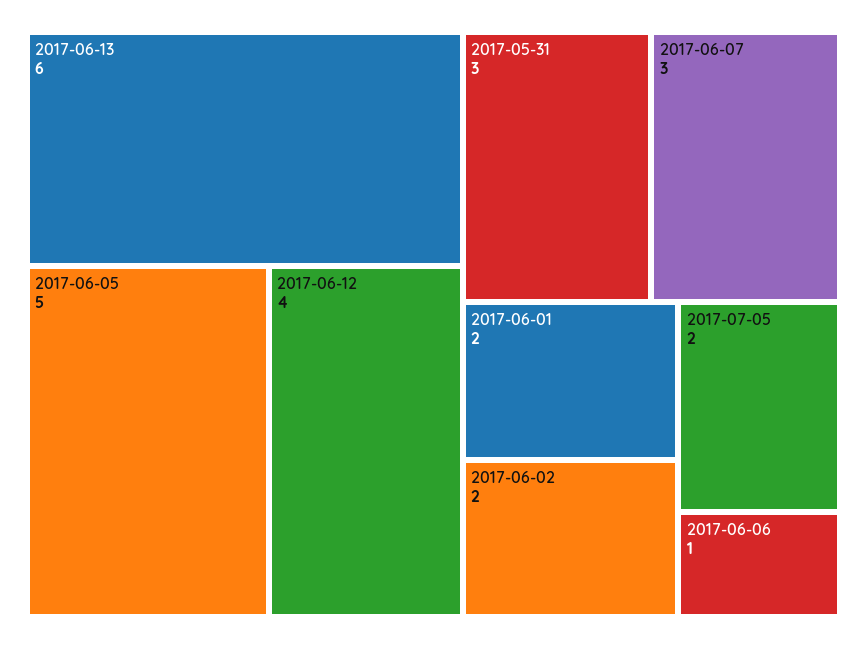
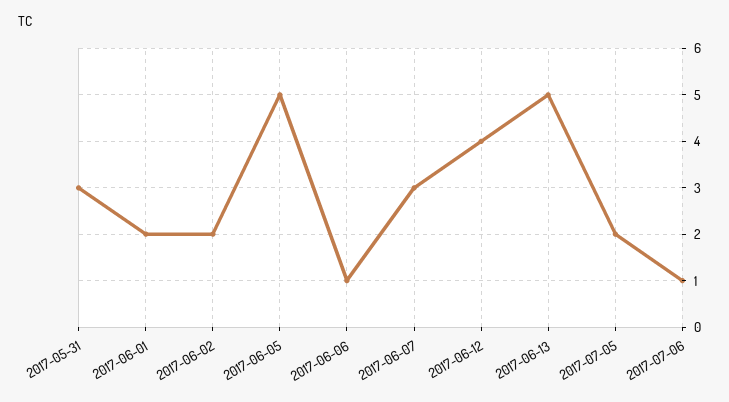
2017-06-13: 6 -> 5
2017-07-06: none -> 1

